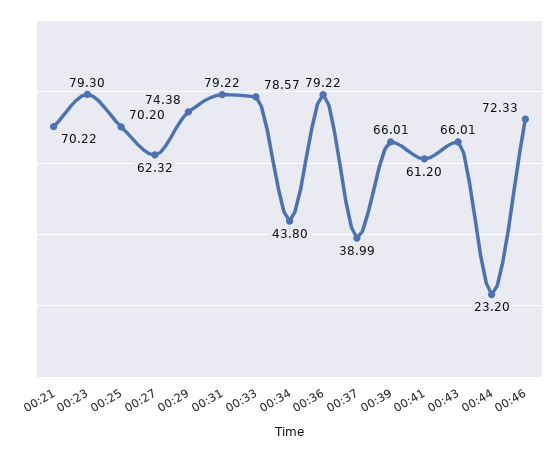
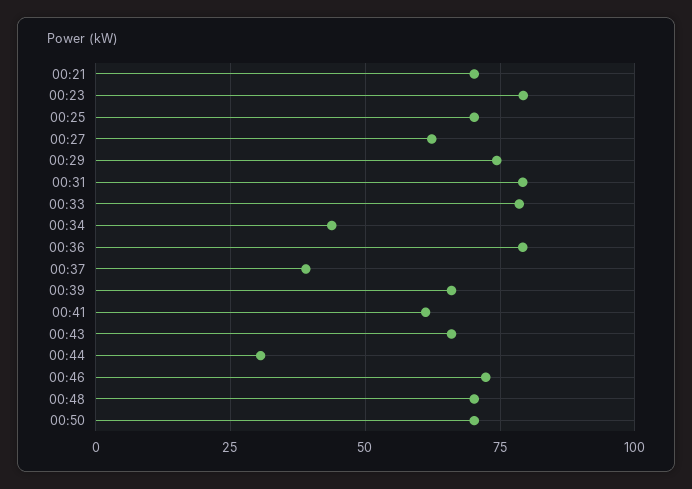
00:44: 23.2 -> 30
00:48: none -> 70
00:50: none -> 70

